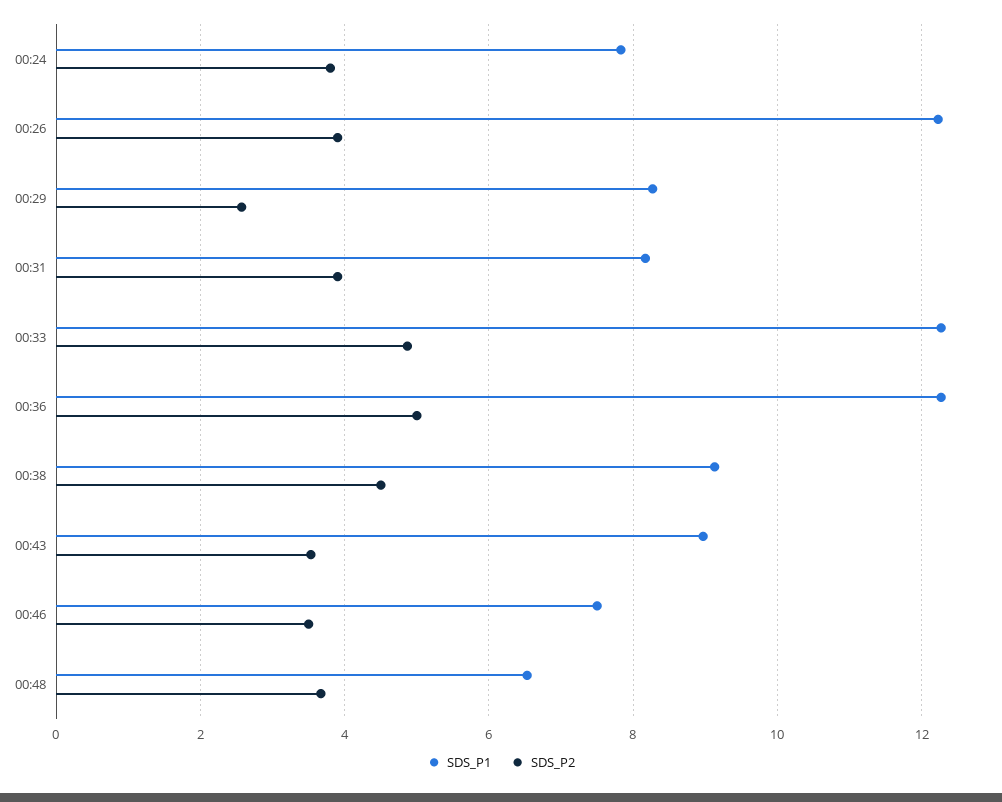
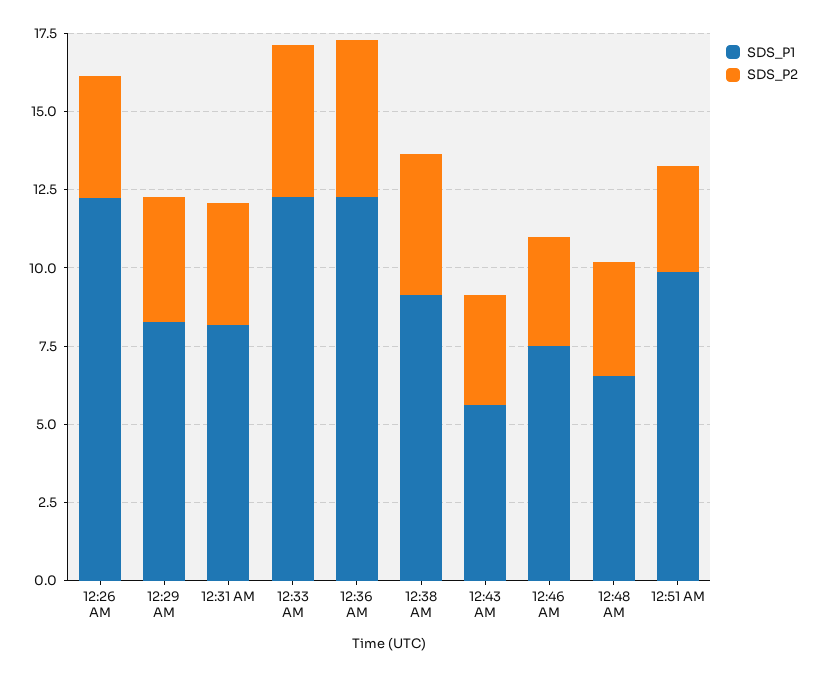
SDS_P1, 00:24: 7.8 -> none
SDS_P2, 00:24: 3.8 -> none
SDS_P2, 00:29: 2.6 -> 4
SDS_P1, 00:43: 9 -> 5.5
SDS_P1, 12:51 AM: none -> 10
SDS_P2, 12:51 AM: none -> 3.5

